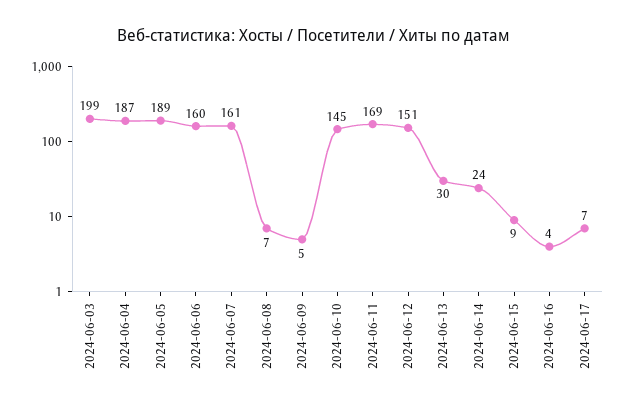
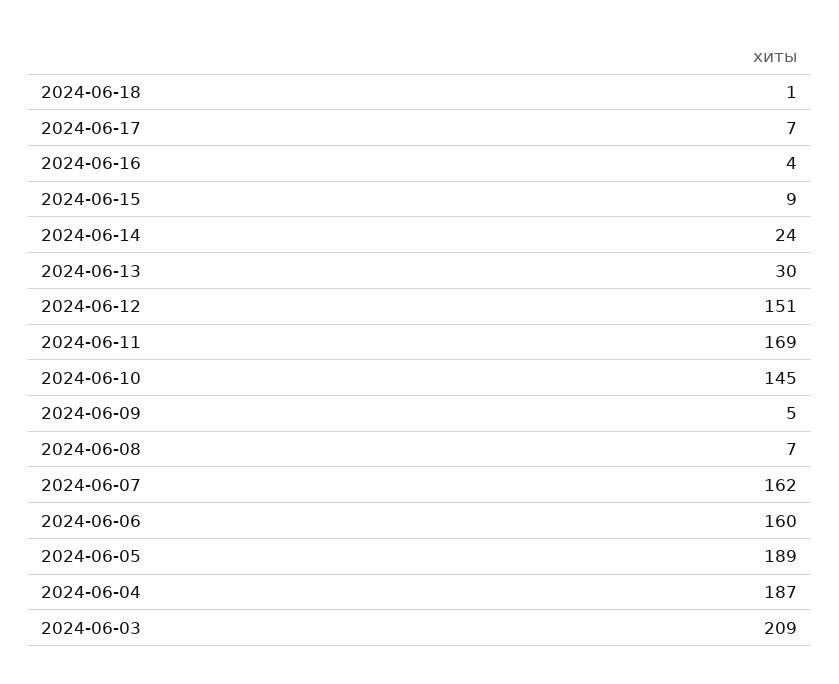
2024-06-03: 199 -> 209
2024-06-07: 161 -> 162
2024-06-18: none -> 1

